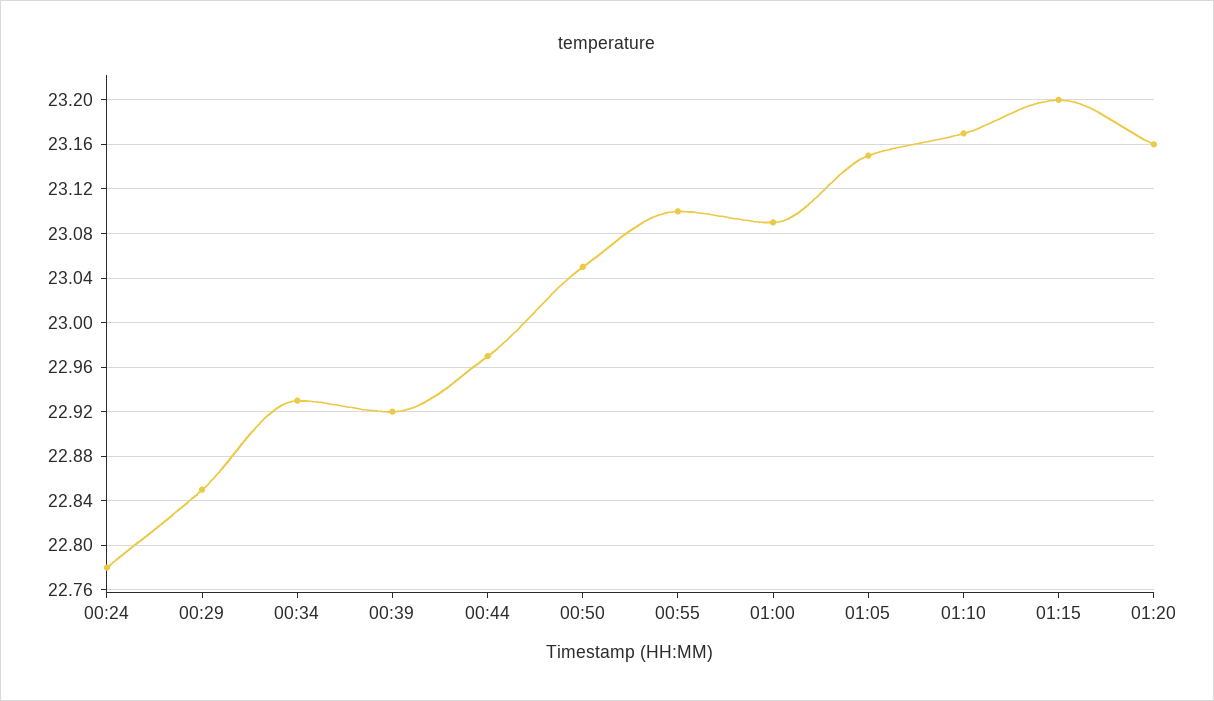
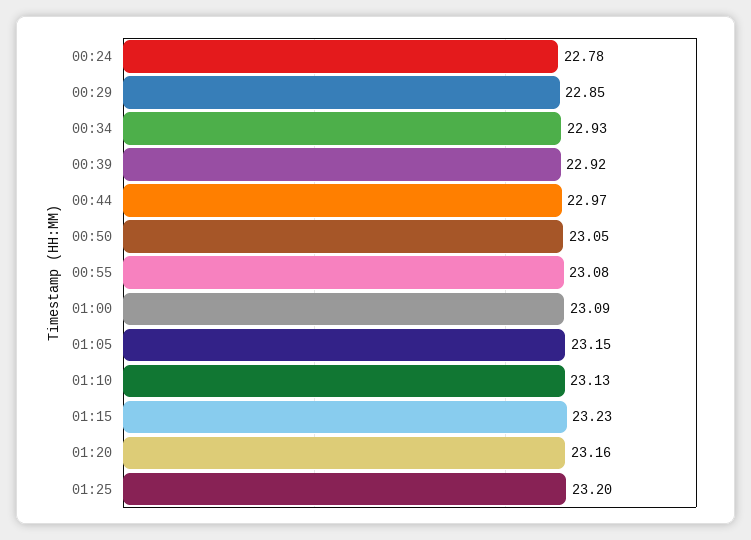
00:55: 23.1 -> 23.08
01:10: 23.17 -> 23.13
01:15: 23.2 -> 23.23
01:25: none -> 23.2

